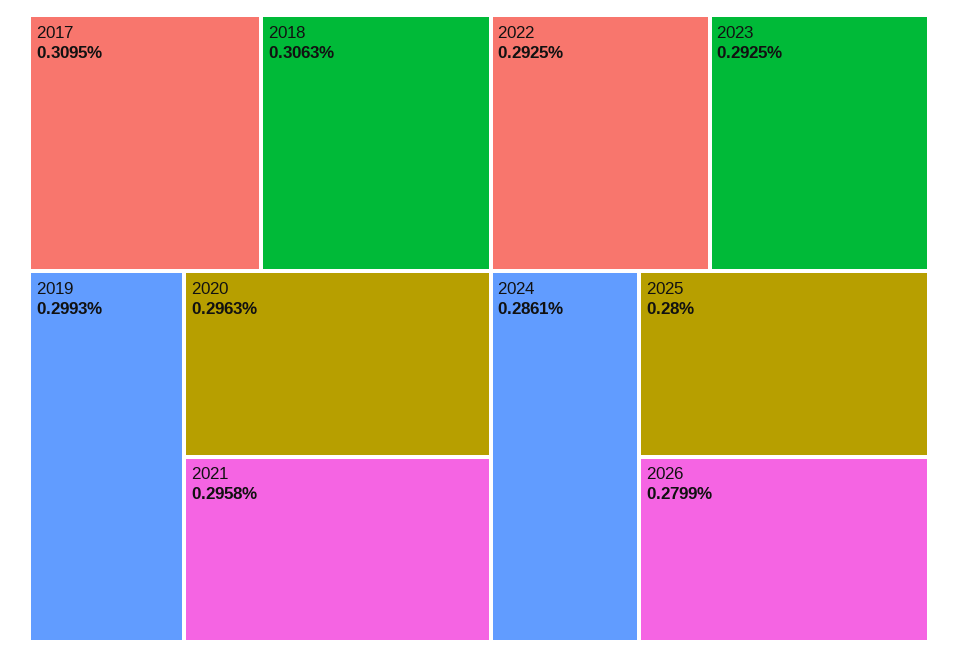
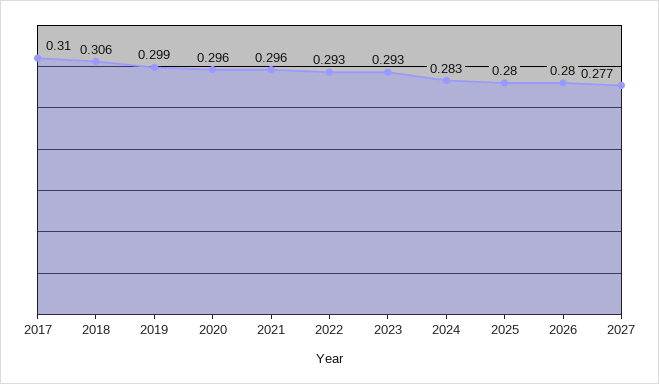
2024: 0.2861 -> 0.283
2027: none -> 0.277

